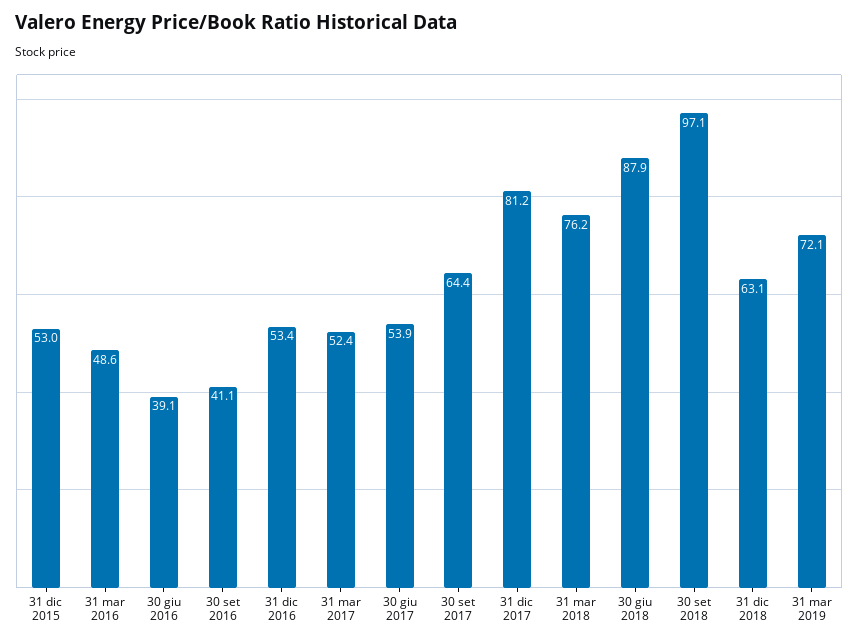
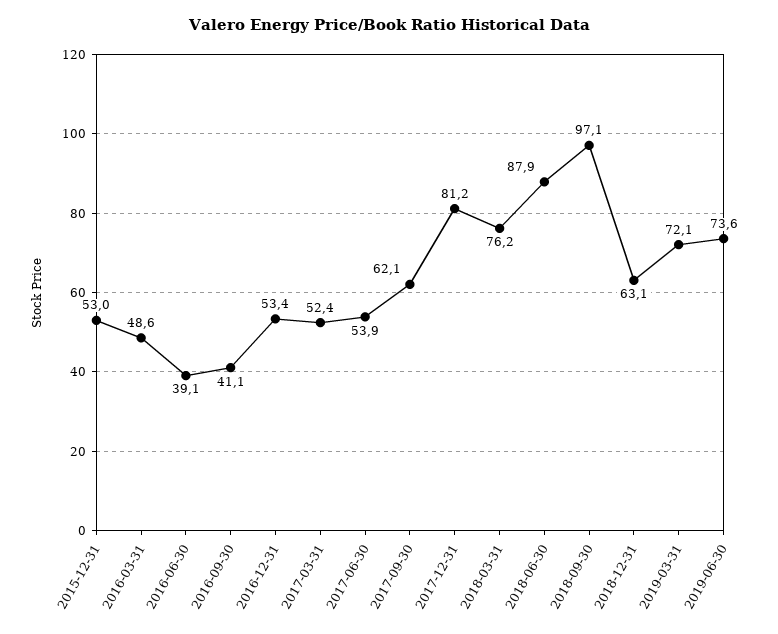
30 set 2017: 64.4 -> 62.1
2019-06-30: none -> 73.6

